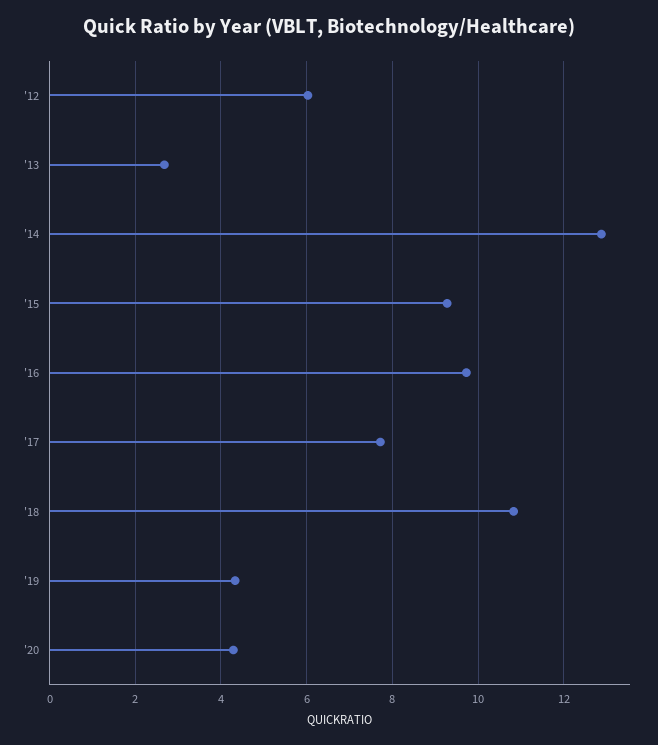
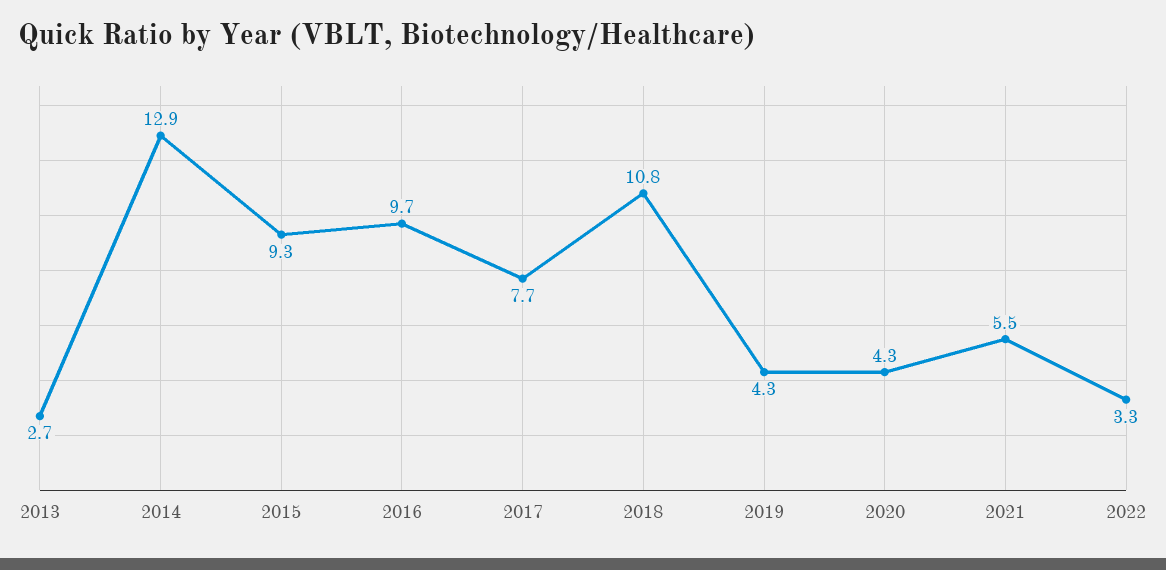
'12: 6 -> none
2021: none -> 5.5
2022: none -> 3.3

